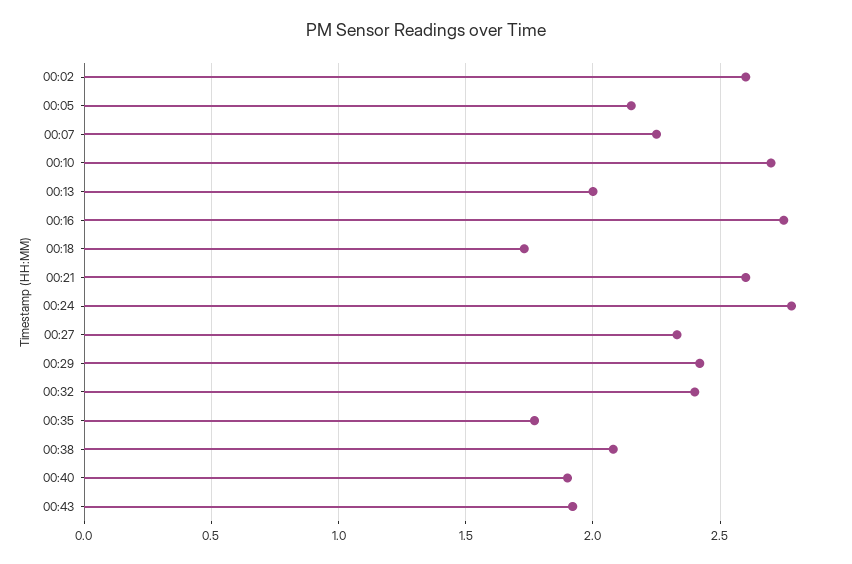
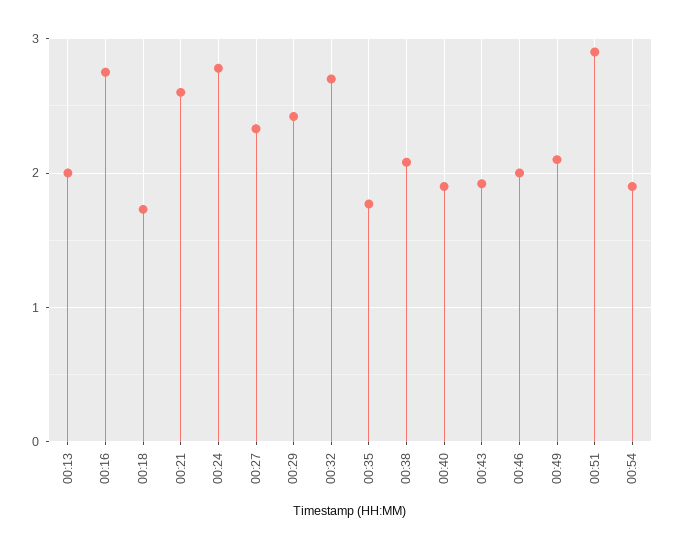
00:02: 2.6 -> none
00:05: 2.15 -> none
00:07: 2.25 -> none
00:10: 2.7 -> none
00:32: 2.4 -> 2.7
00:46: none -> 2
00:49: none -> 2.1
00:51: none -> 2.9
00:54: none -> 1.9

